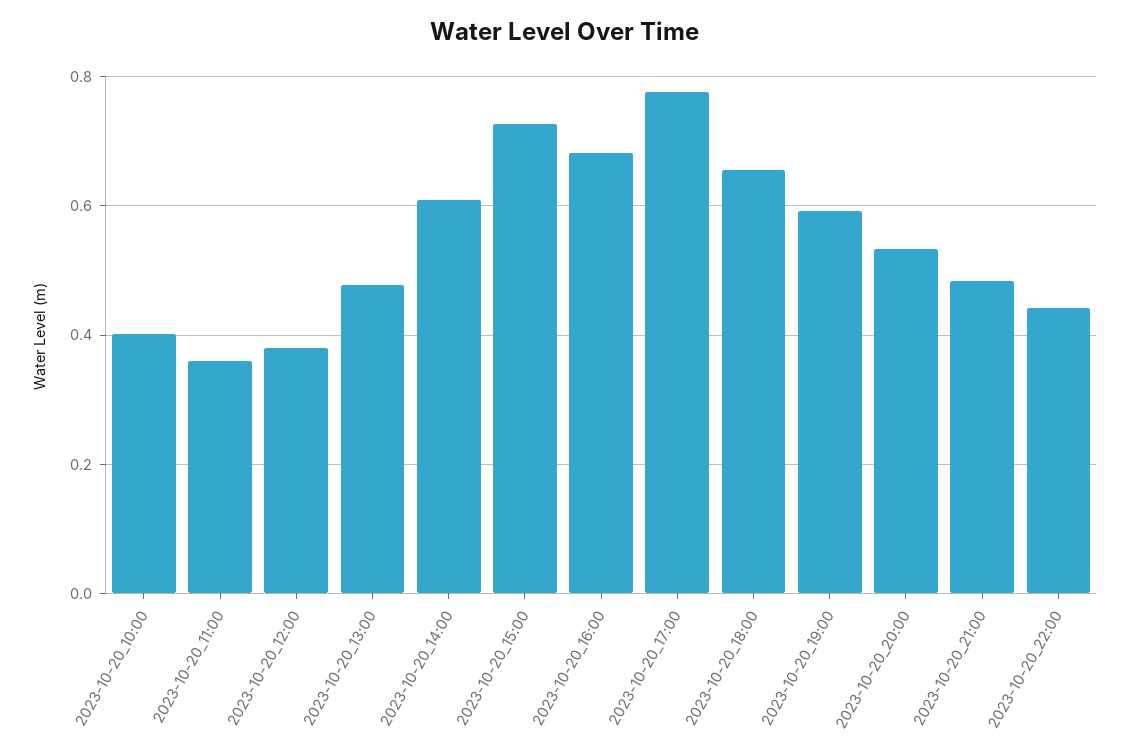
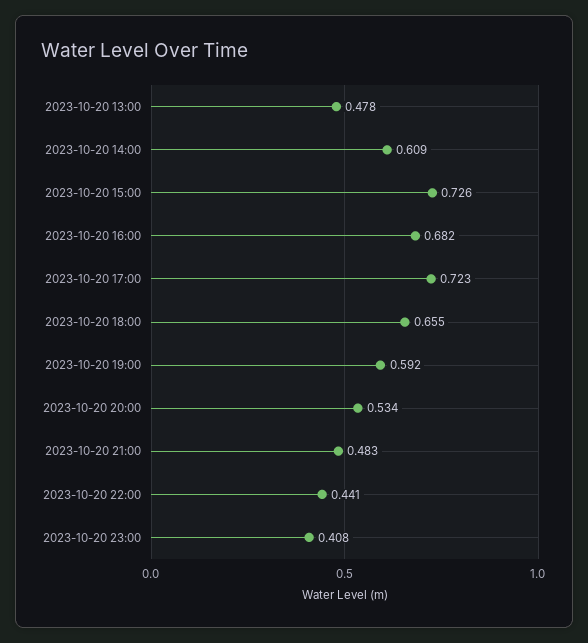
2023-10-20_10:00: 0.4 -> none
2023-10-20_11:00: 0.36 -> none
2023-10-20_12:00: 0.38 -> none
2023-10-20_17:00: 0.78 -> 0.723
2023-10-20 23:00: none -> 0.408

